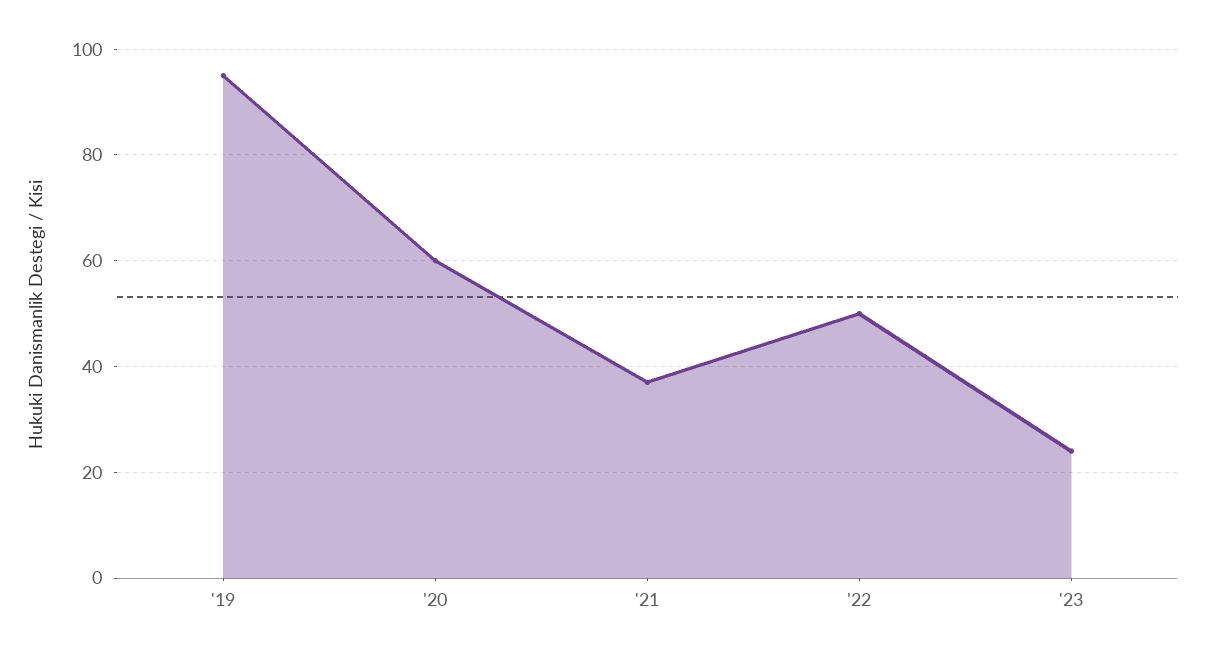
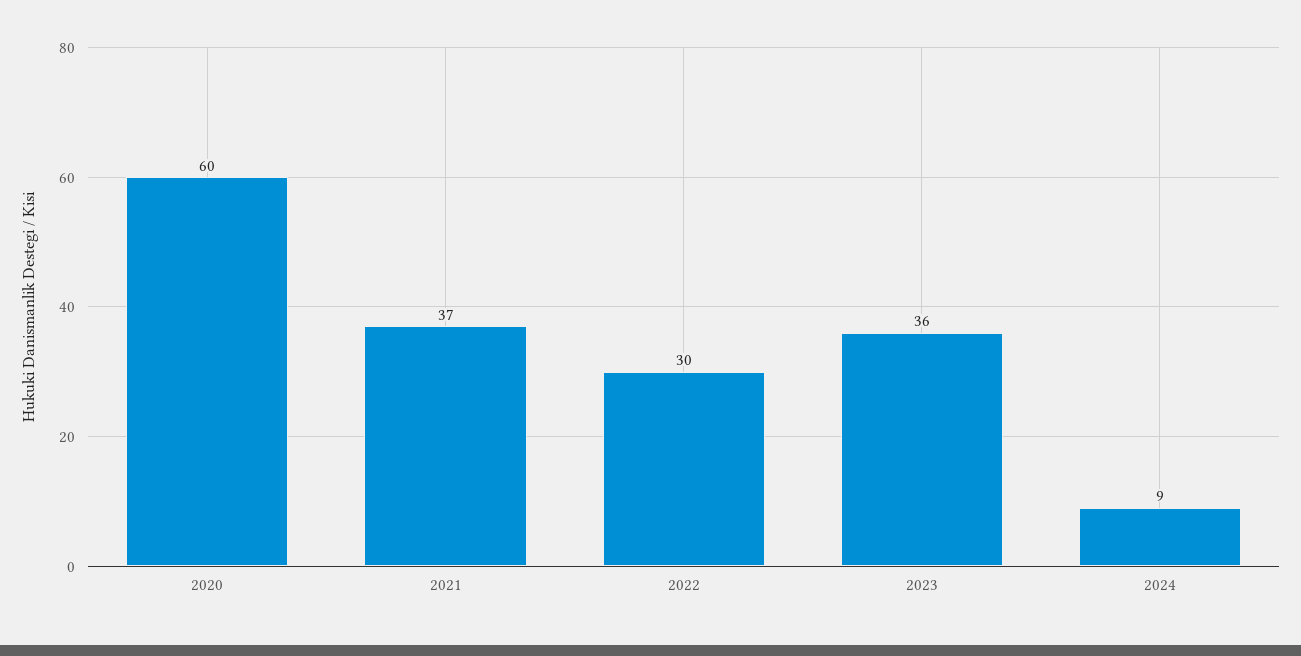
'19: 95 -> none
'22: 50 -> 30
'23: 25 -> 36
2024: none -> 9

